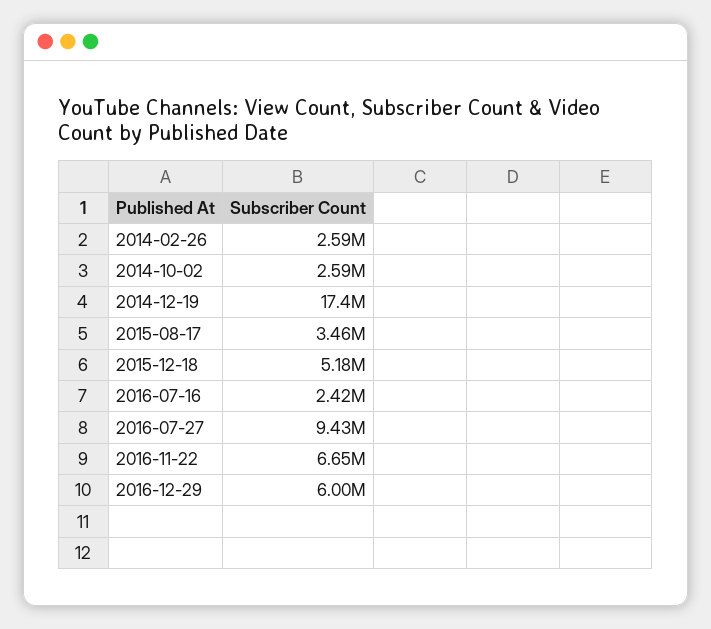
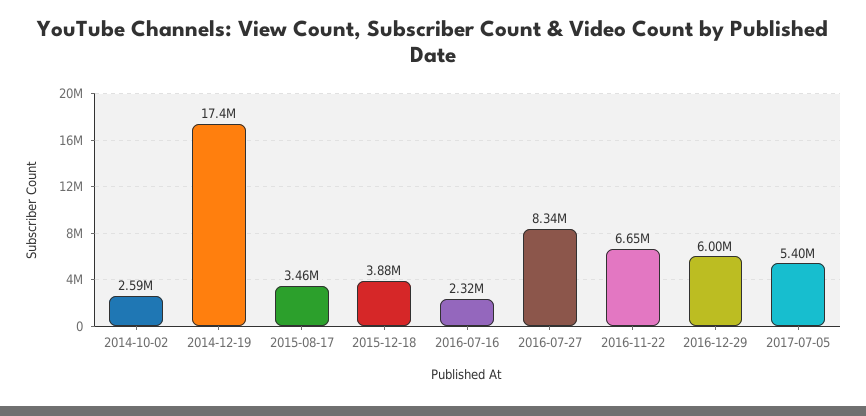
2014-02-26: 2590000 -> none
2015-12-18: 5180000 -> 3880000
2016-07-16: 2420000 -> 2320000
2016-07-27: 9430000 -> 8340000
2017-07-05: none -> 5400000

